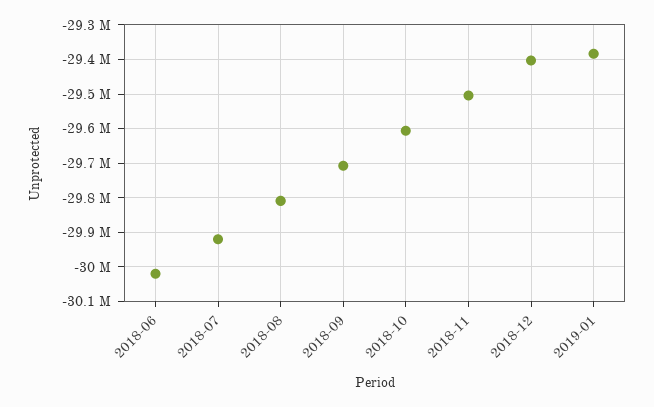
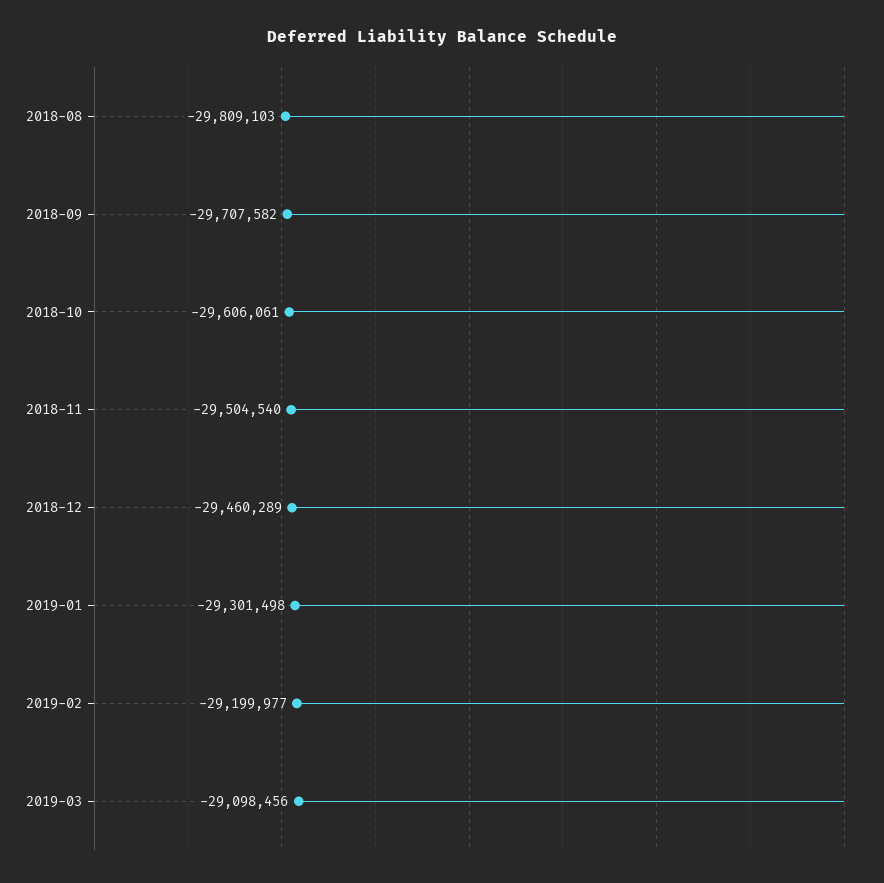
2018-06: -30020000 -> none
2018-07: -29920000 -> none
2018-12: -29400000 -> -29460289
2019-01: -29380000 -> -29301498
2019-02: none -> -29199977
2019-03: none -> -29098456

